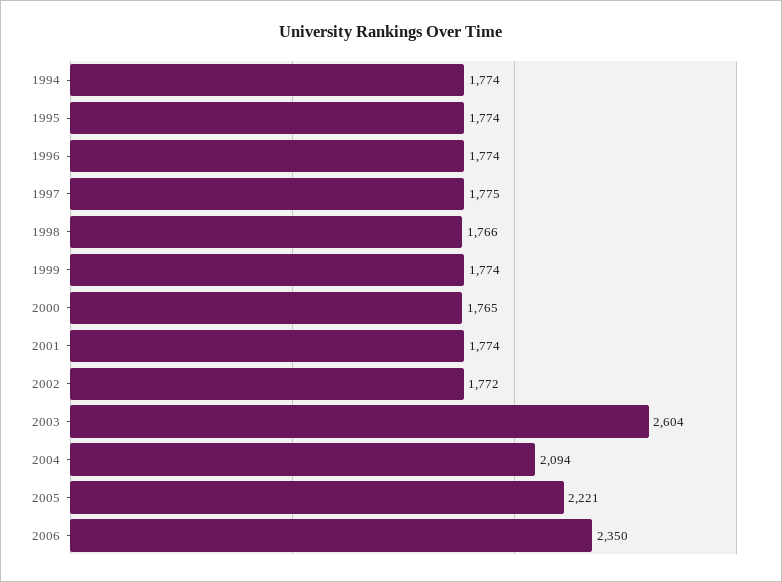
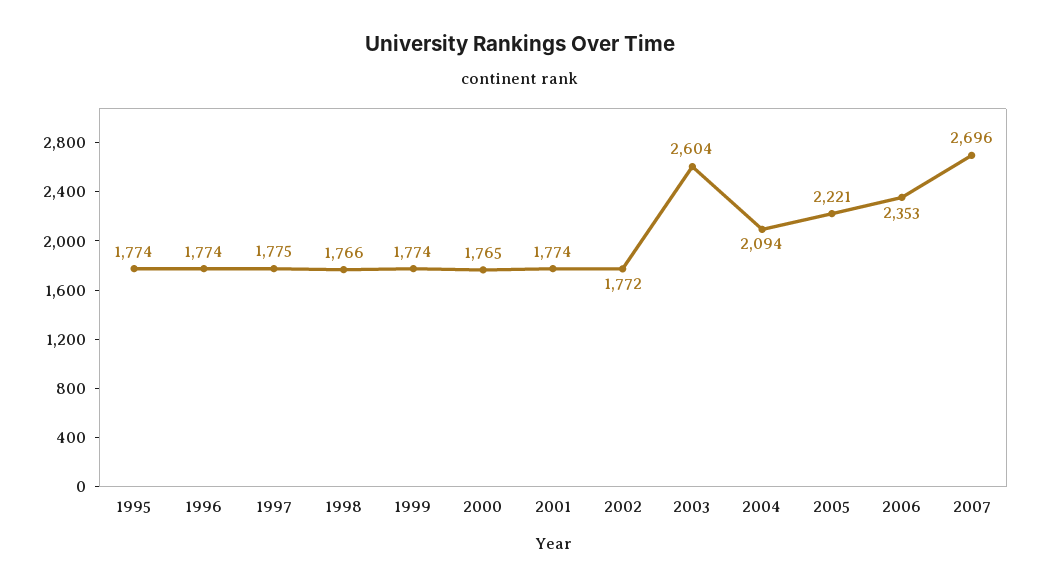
1994: 1774 -> none
2006: 2350 -> 2353
2007: none -> 2696

